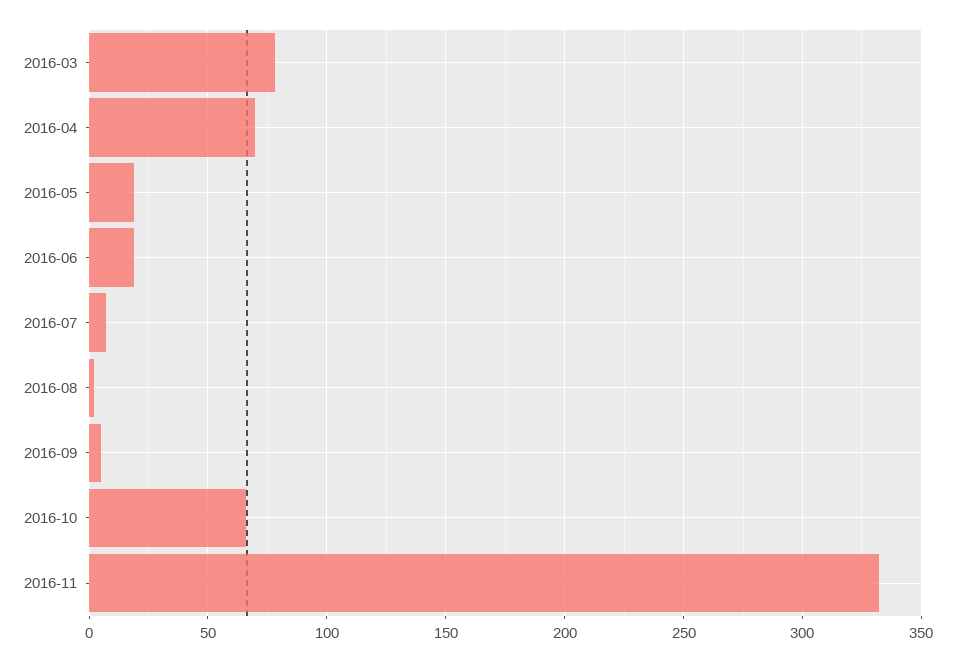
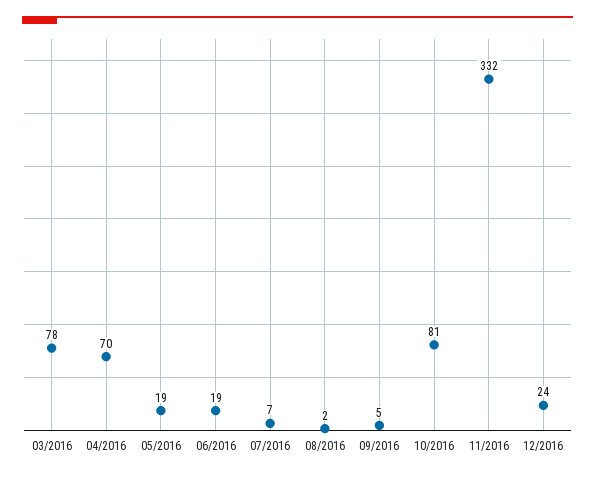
2016-10: 65 -> 81
12/2016: none -> 24

